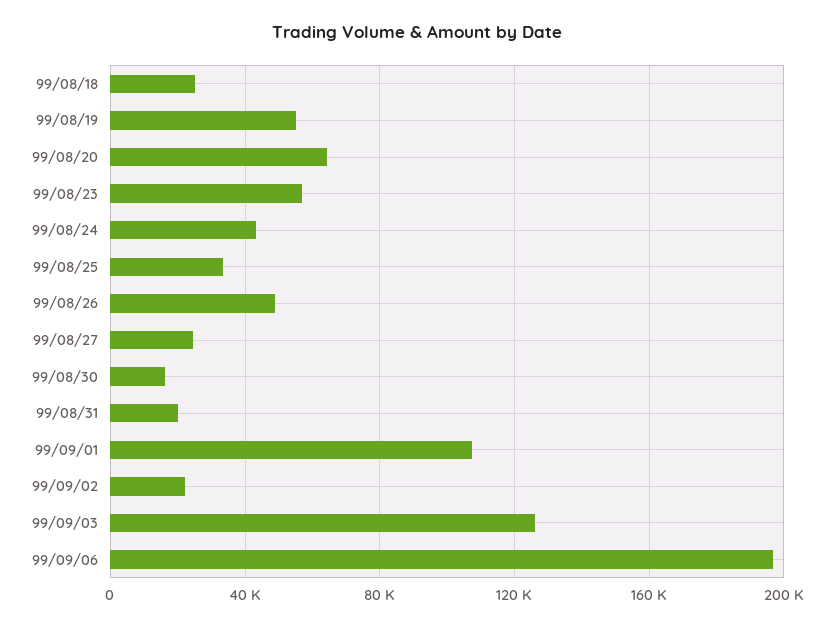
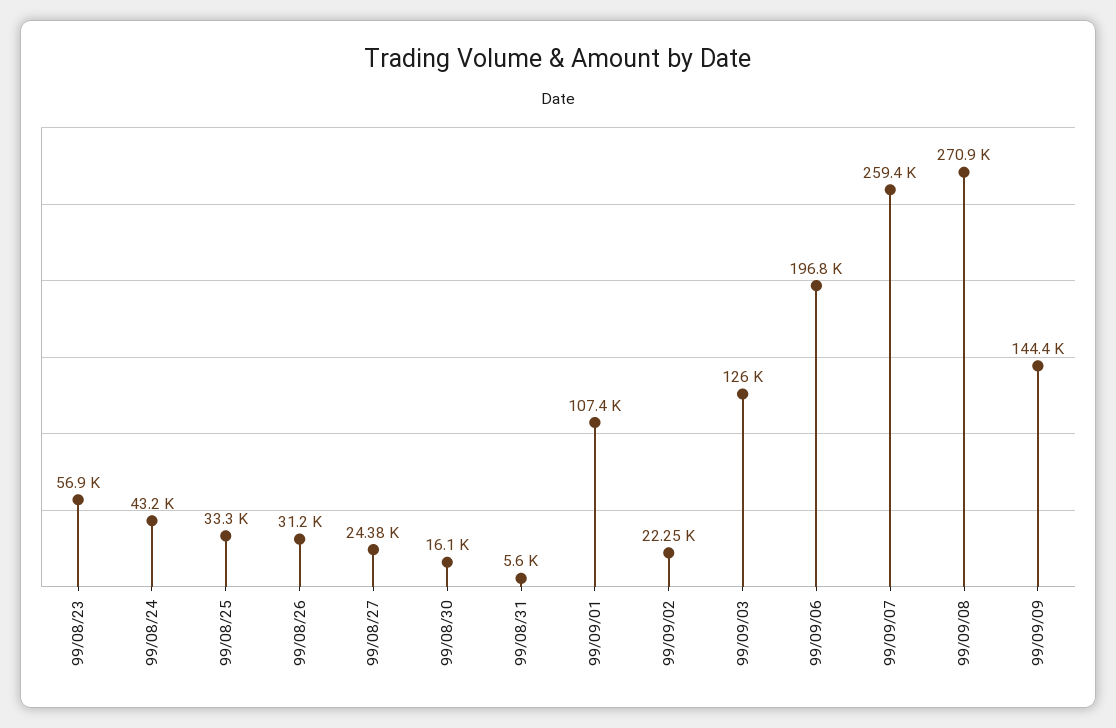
99/08/18: 25000 -> none
99/08/19: 55000 -> none
99/08/20: 65000 -> none
99/08/26: 50000 -> 31200
99/08/31: 20000 -> 5600
99/09/07: none -> 259400
99/09/08: none -> 270900
99/09/09: none -> 144400

